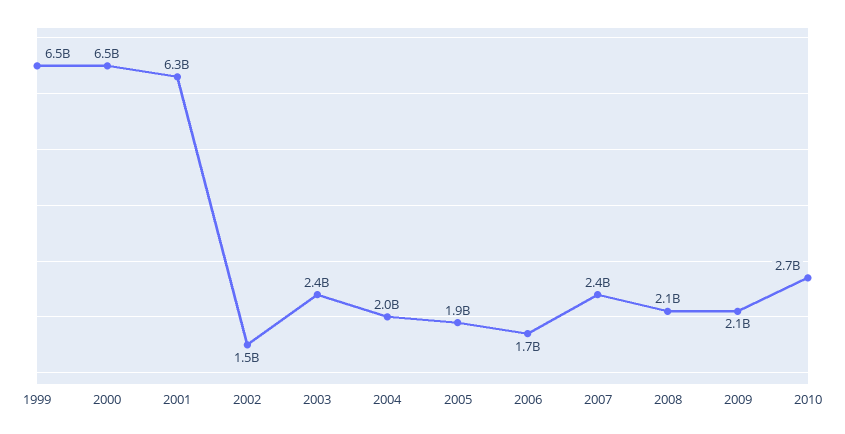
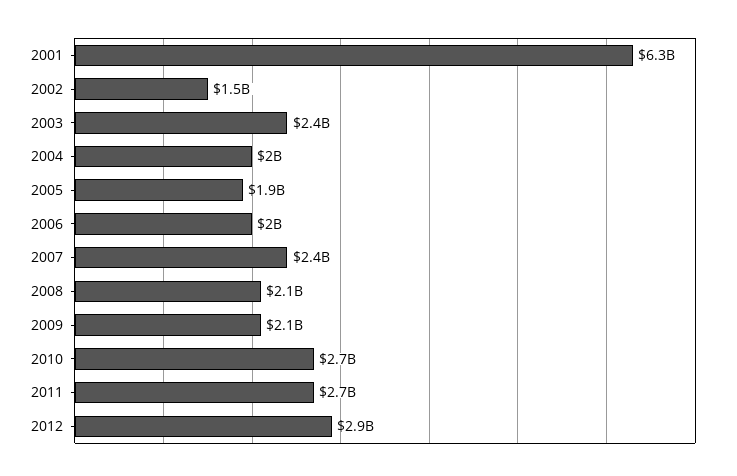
1999: 6500000000 -> none
2000: 6500000000 -> none
2006: 1700000000 -> 2000000000
2011: none -> 2700000000
2012: none -> 2900000000

